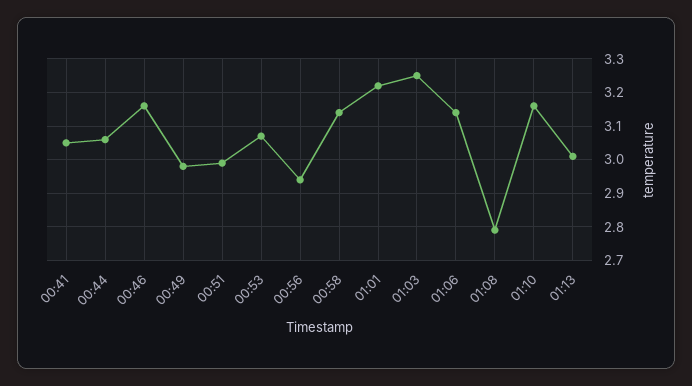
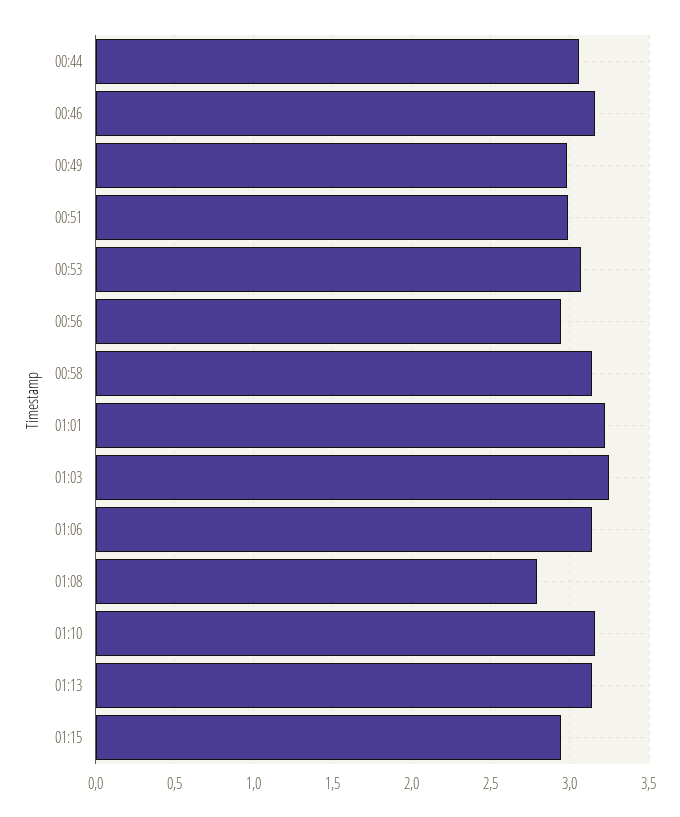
00:41: 3.05 -> none
01:13: 3 -> 3.15
01:15: none -> 2.95

